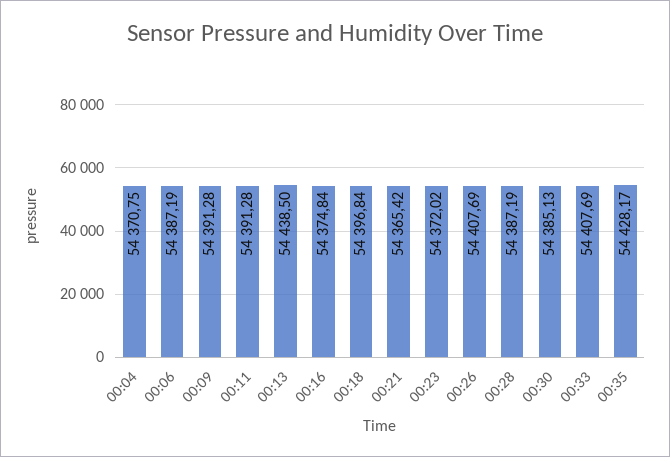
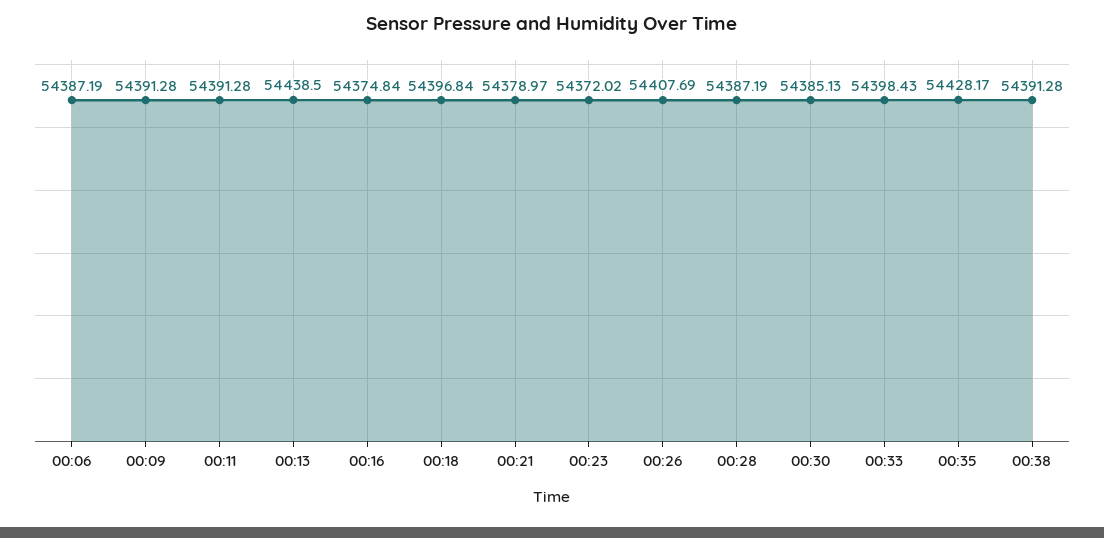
00:04: 54370.75 -> none
00:21: 54365.42 -> 54378.97
00:33: 54407.69 -> 54398.43
00:38: none -> 54391.28

